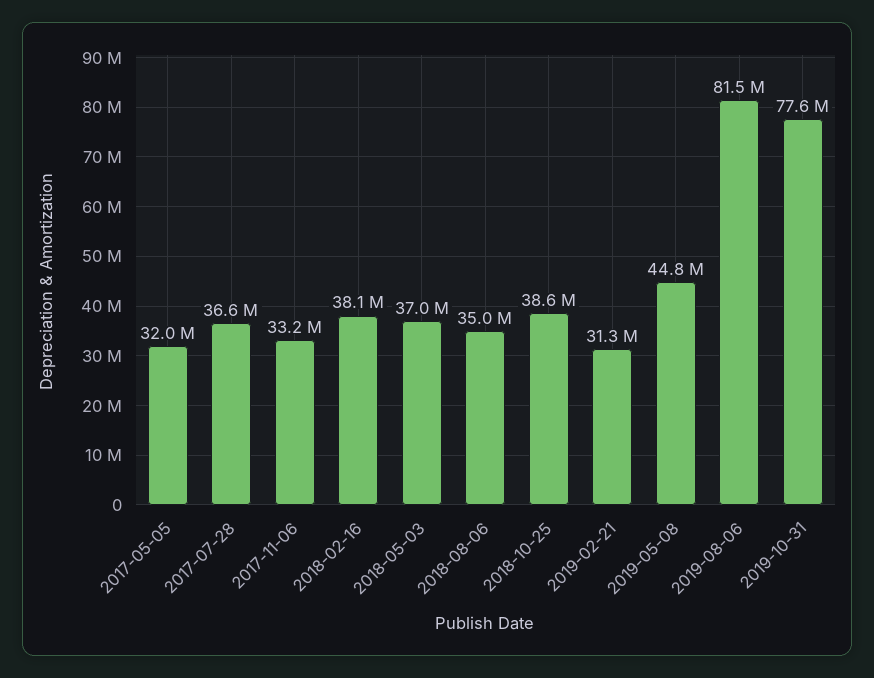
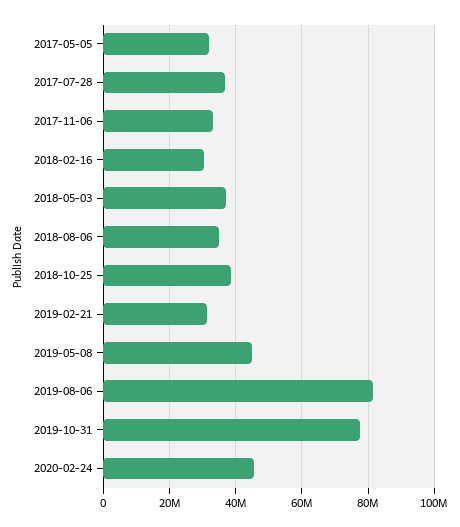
2018-02-16: 38100000 -> 30000000
2020-02-24: none -> 46000000

